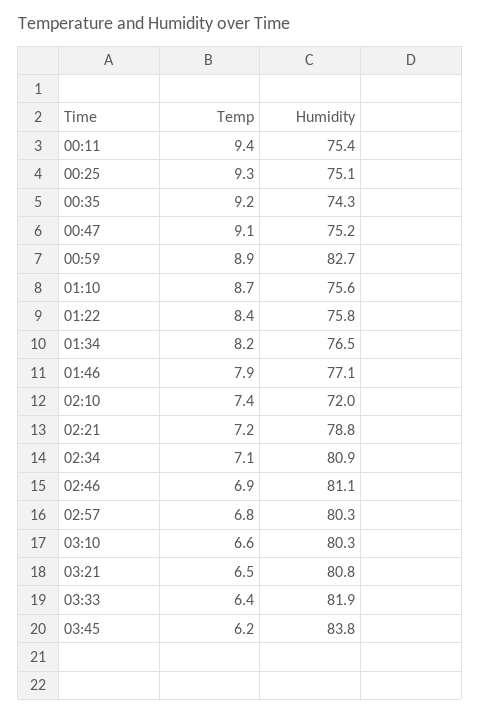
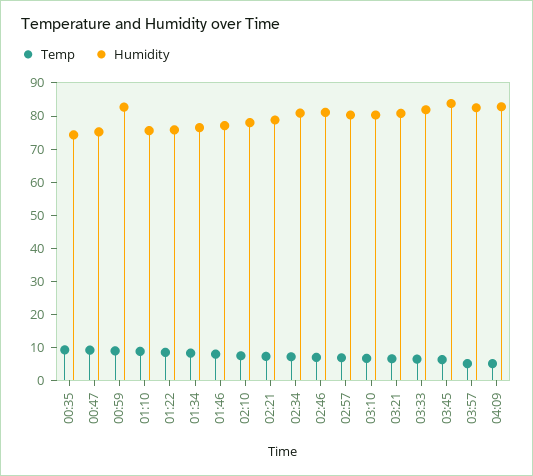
Temp, 00:11: 9.4 -> none
Humidity, 00:11: 75.4 -> none
Temp, 00:25: 9.3 -> none
Humidity, 00:25: 75.1 -> none
Humidity, 02:10: 72 -> 77.5
Temp, 03:57: none -> 5
Humidity, 03:57: none -> 82.5
Temp, 04:09: none -> 5
Humidity, 04:09: none -> 82.5

